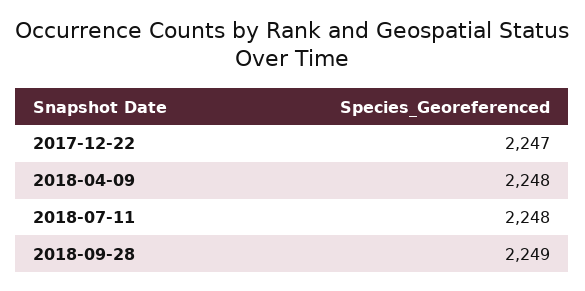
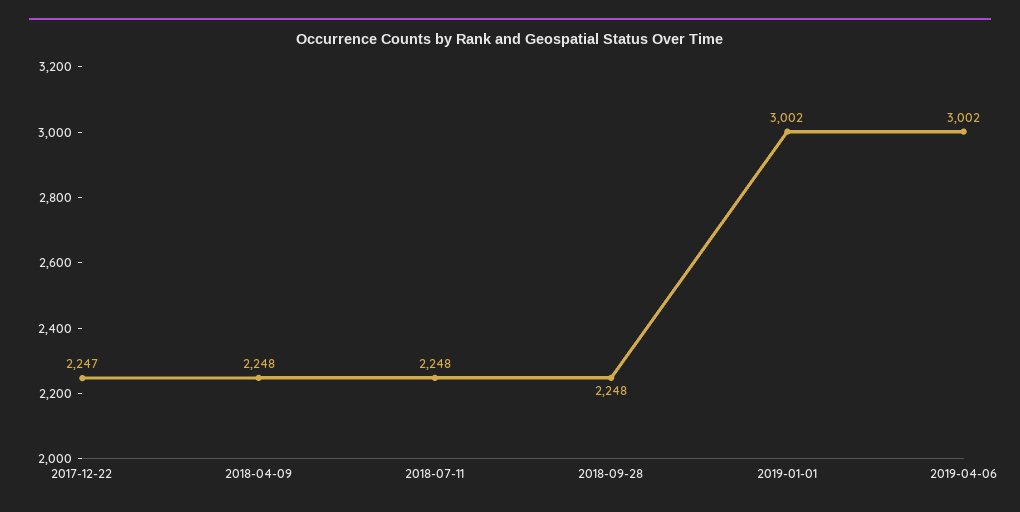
2018-09-28: 2249 -> 2248
2019-01-01: none -> 3002
2019-04-06: none -> 3002

